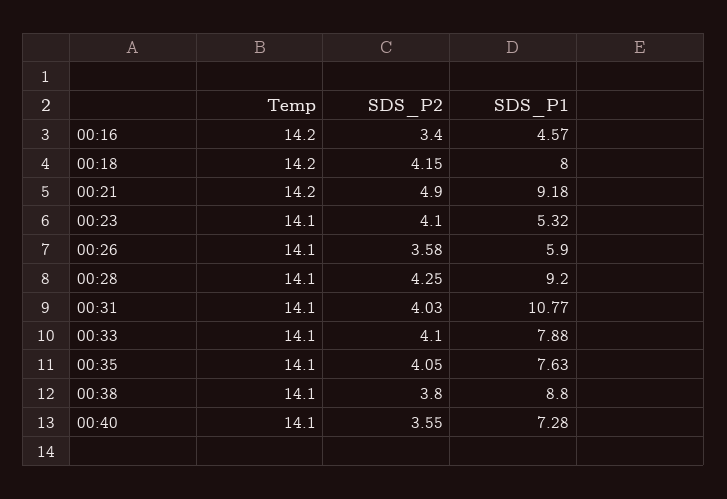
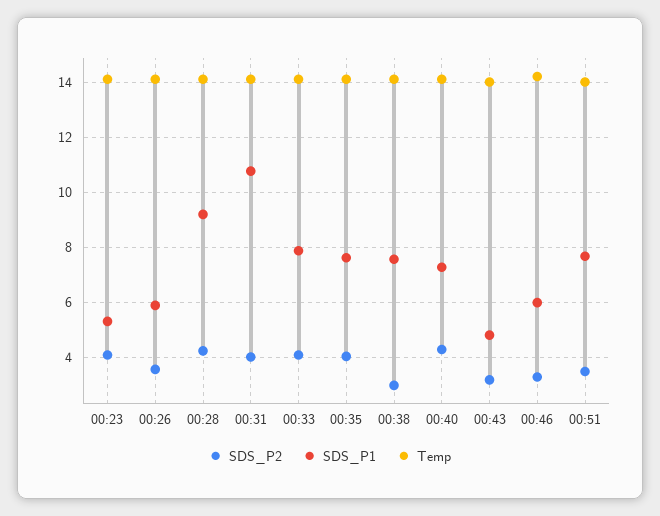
Temp, 00:16: 14.2 -> none
SDS_P2, 00:16: 3.4 -> none
SDS_P1, 00:16: 4.57 -> none
Temp, 00:18: 14.2 -> none
SDS_P2, 00:18: 4.15 -> none
SDS_P1, 00:18: 8 -> none
Temp, 00:21: 14.2 -> none
SDS_P2, 00:21: 4.9 -> none
SDS_P1, 00:21: 9.18 -> none
SDS_P2, 00:38: 3.8 -> 3
SDS_P1, 00:38: 8.8 -> 7.5
SDS_P2, 00:40: 3.55 -> 4.25
SDS_P2, 00:43: none -> 3.25
SDS_P1, 00:43: none -> 4.75
Temp, 00:43: none -> 14
SDS_P2, 00:46: none -> 3.25
SDS_P1, 00:46: none -> 6
Temp, 00:46: none -> 14.25
SDS_P2, 00:51: none -> 3.5
SDS_P1, 00:51: none -> 7.75
Temp, 00:51: none -> 14

